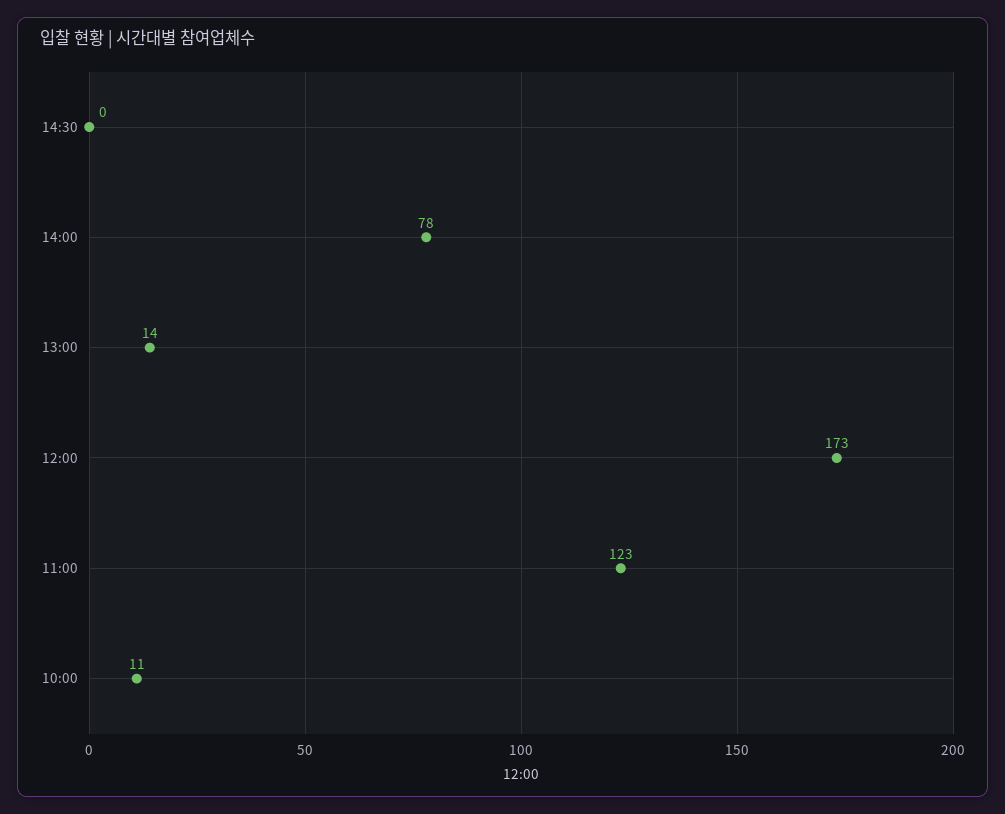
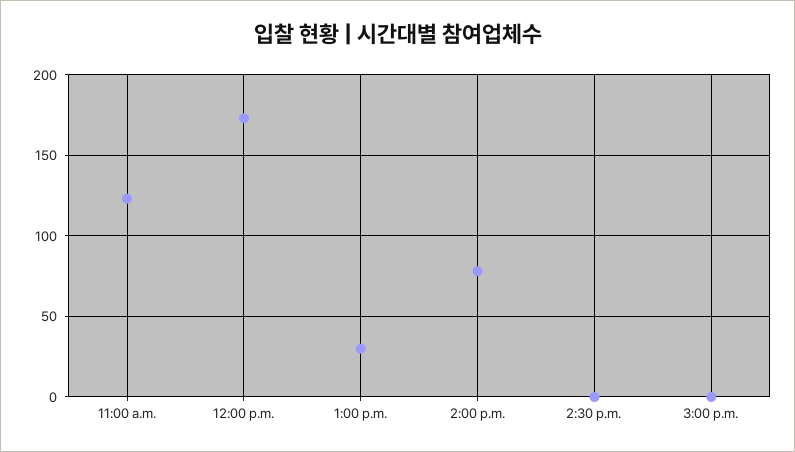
13:00: 14 -> 30
10:00: 11 -> none
3:00 p.m.: none -> 0

